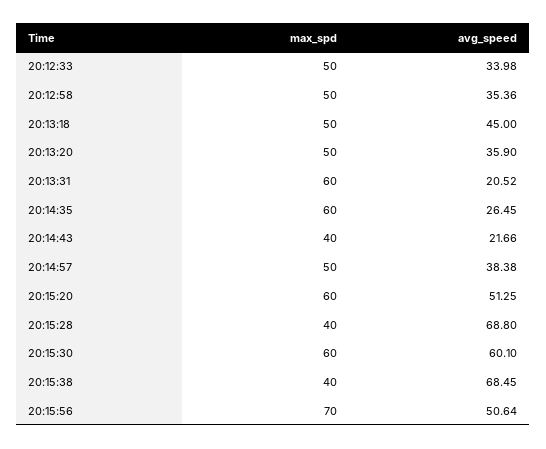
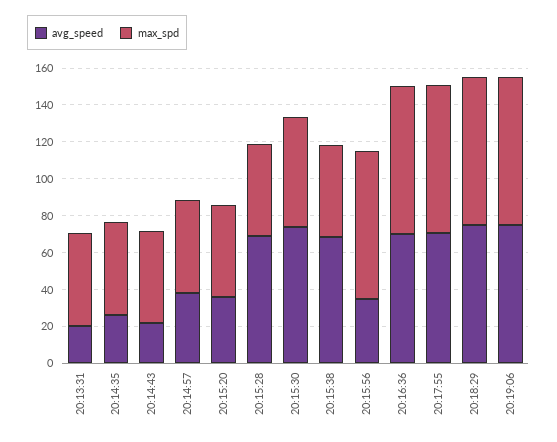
max_spd, 20:12:33: 50 -> none
avg_speed, 20:12:33: 33.98 -> none
max_spd, 20:12:58: 50 -> none
avg_speed, 20:12:58: 35.36 -> none
max_spd, 20:13:18: 50 -> none
avg_speed, 20:13:18: 45 -> none
max_spd, 20:13:20: 50 -> none
avg_speed, 20:13:20: 35.9 -> none
max_spd, 20:13:31: 60 -> 50
max_spd, 20:14:35: 60 -> 50
max_spd, 20:14:43: 40 -> 50
max_spd, 20:15:20: 60 -> 50
avg_speed, 20:15:20: 51.25 -> 35
max_spd, 20:15:28: 40 -> 50
avg_speed, 20:15:30: 60.1 -> 75
max_spd, 20:15:38: 40 -> 50
max_spd, 20:15:56: 70 -> 80
avg_speed, 20:15:56: 50.64 -> 35
avg_speed, 20:16:36: none -> 70
max_spd, 20:16:36: none -> 80
avg_speed, 20:17:55: none -> 70
max_spd, 20:17:55: none -> 80
avg_speed, 20:18:29: none -> 75
max_spd, 20:18:29: none -> 80
avg_speed, 20:19:06: none -> 75
max_spd, 20:19:06: none -> 80

